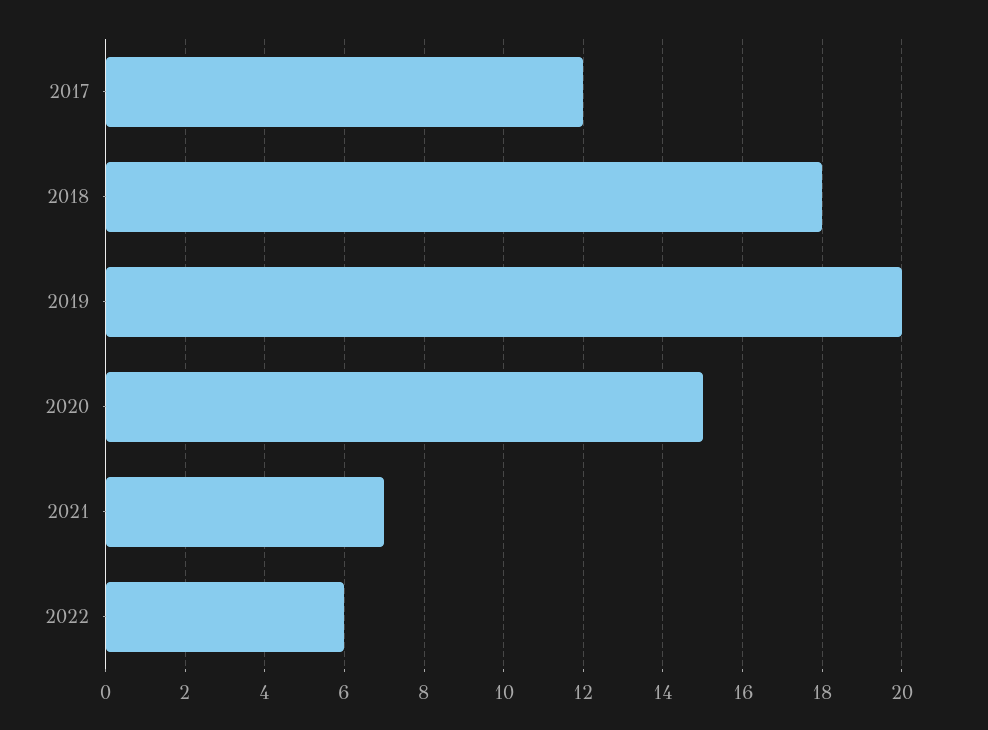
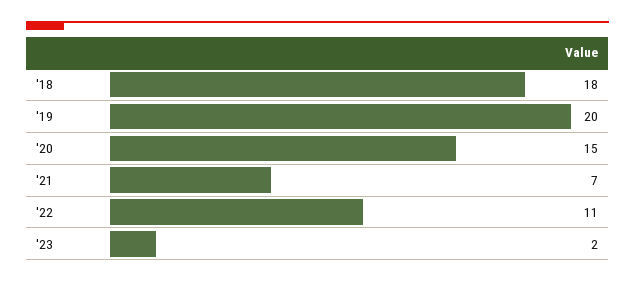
2017: 12 -> none
2022: 6 -> 11
'23: none -> 2

